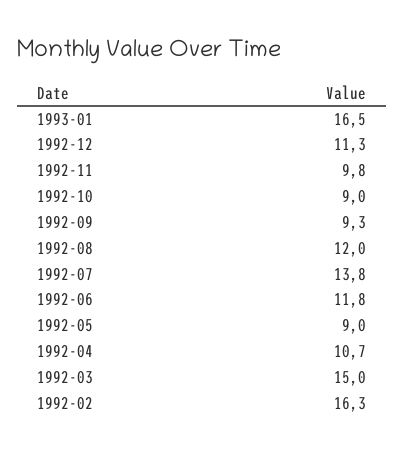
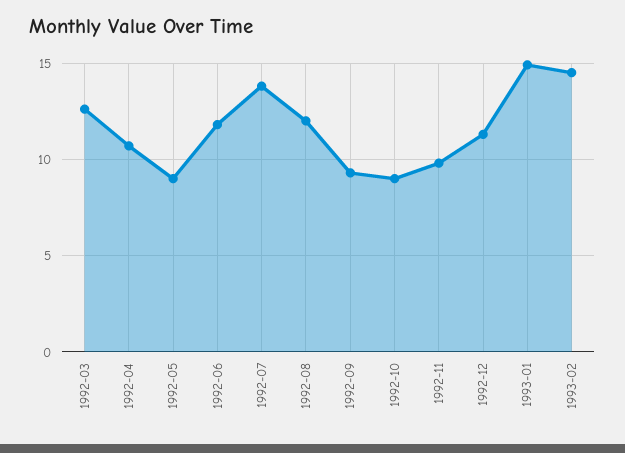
1993-01: 16.5 -> 15
1992-03: 15 -> 12.5
1992-02: 16.3 -> none
1993-02: none -> 14.5

